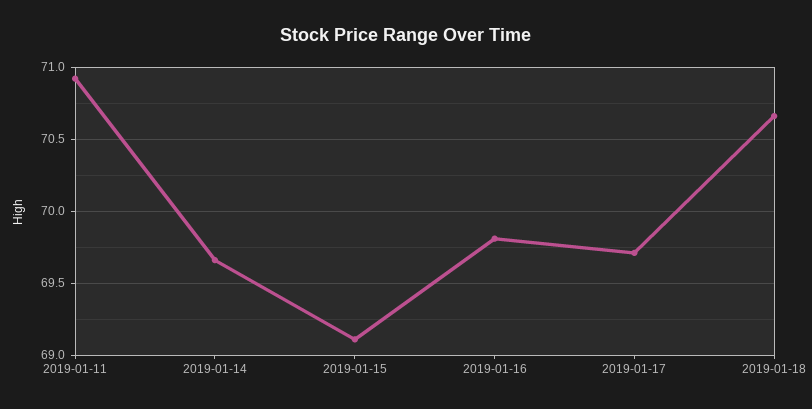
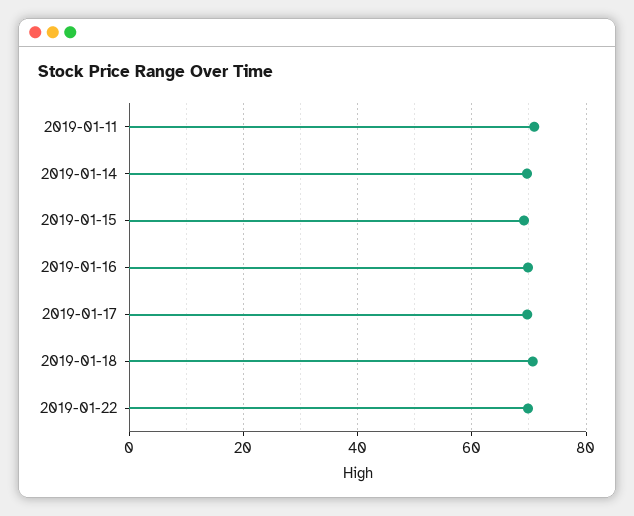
2019-01-22: none -> 70

